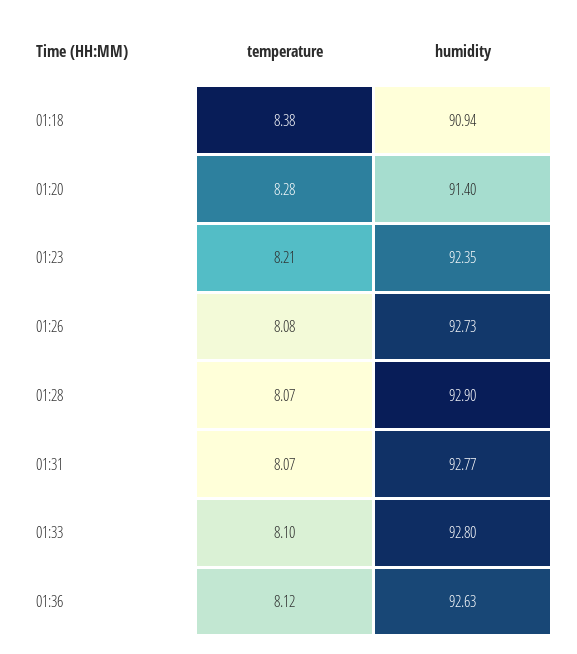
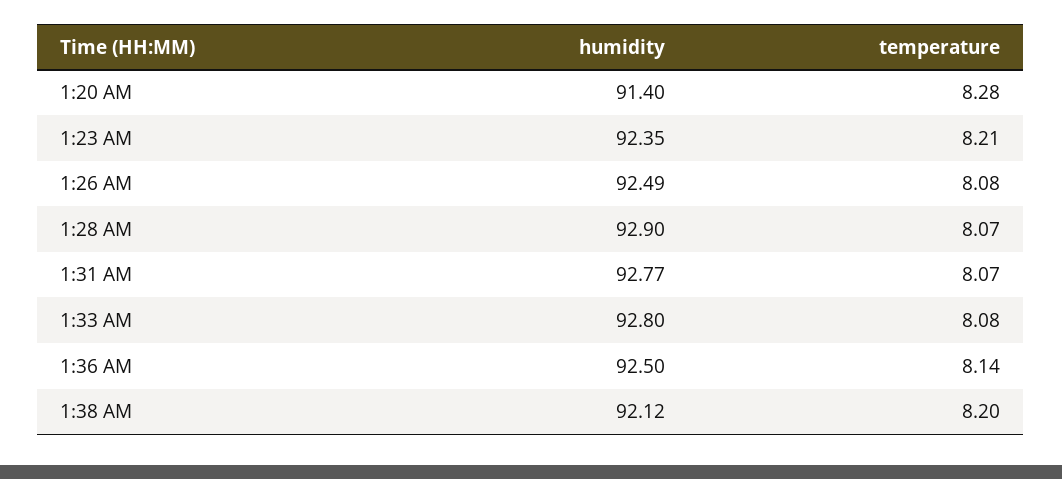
temperature, 01:18: 8.38 -> none
humidity, 01:18: 90.94 -> none
humidity, 01:26: 92.73 -> 92.49
temperature, 01:33: 8.1 -> 8.08
temperature, 01:36: 8.12 -> 8.14
humidity, 01:36: 92.63 -> 92.5
humidity, 1:38 AM: none -> 92.12
temperature, 1:38 AM: none -> 8.2

